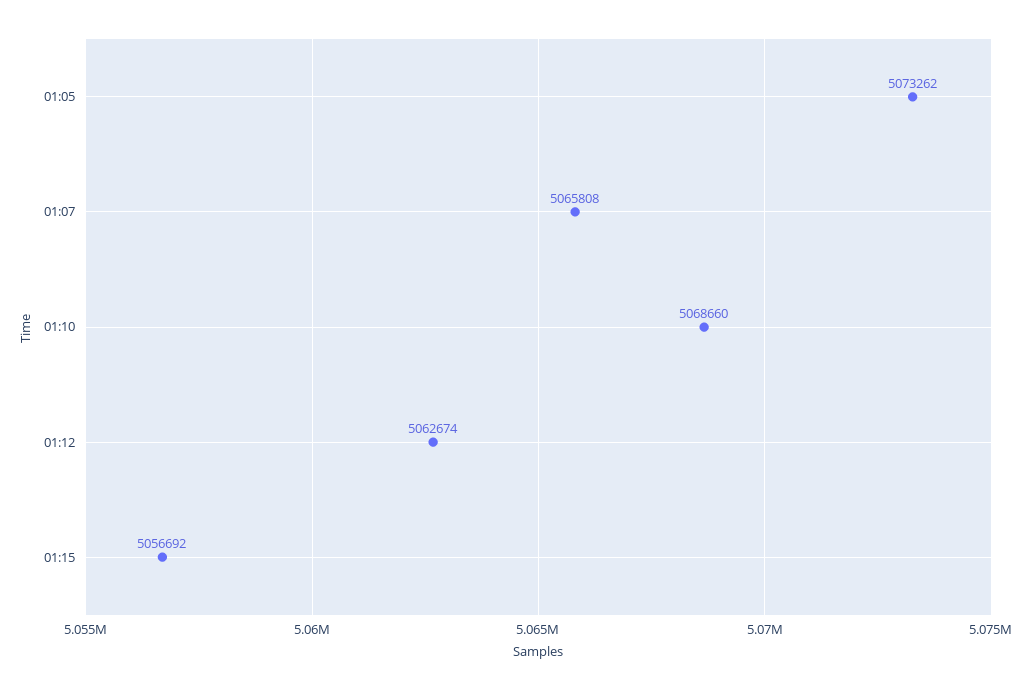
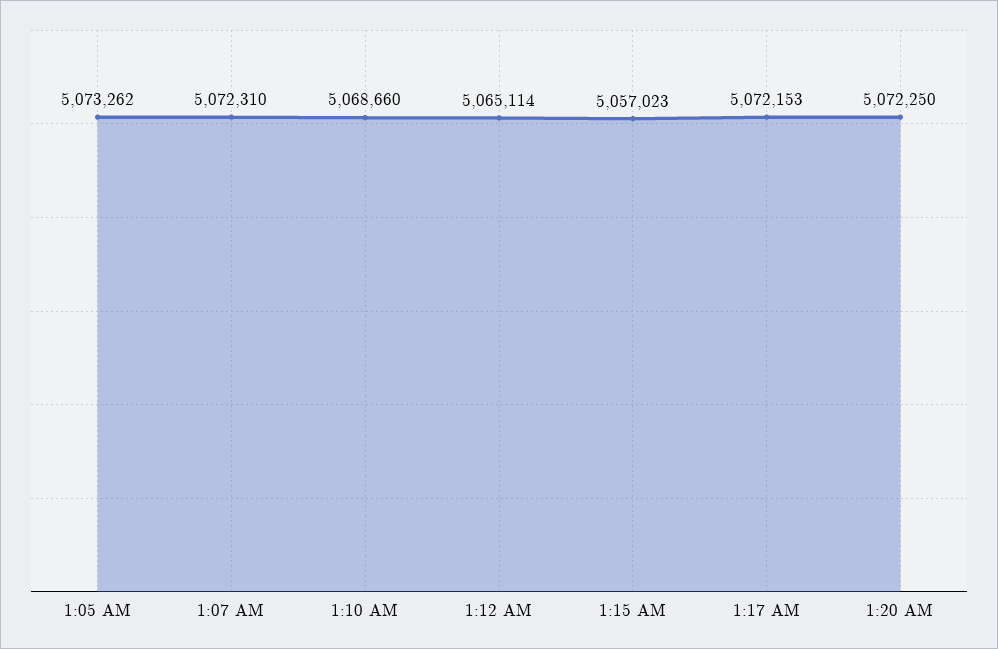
01:07: 5065808 -> 5072310
01:12: 5062674 -> 5065114
01:15: 5056692 -> 5057023
1:17 AM: none -> 5072153
1:20 AM: none -> 5072250

